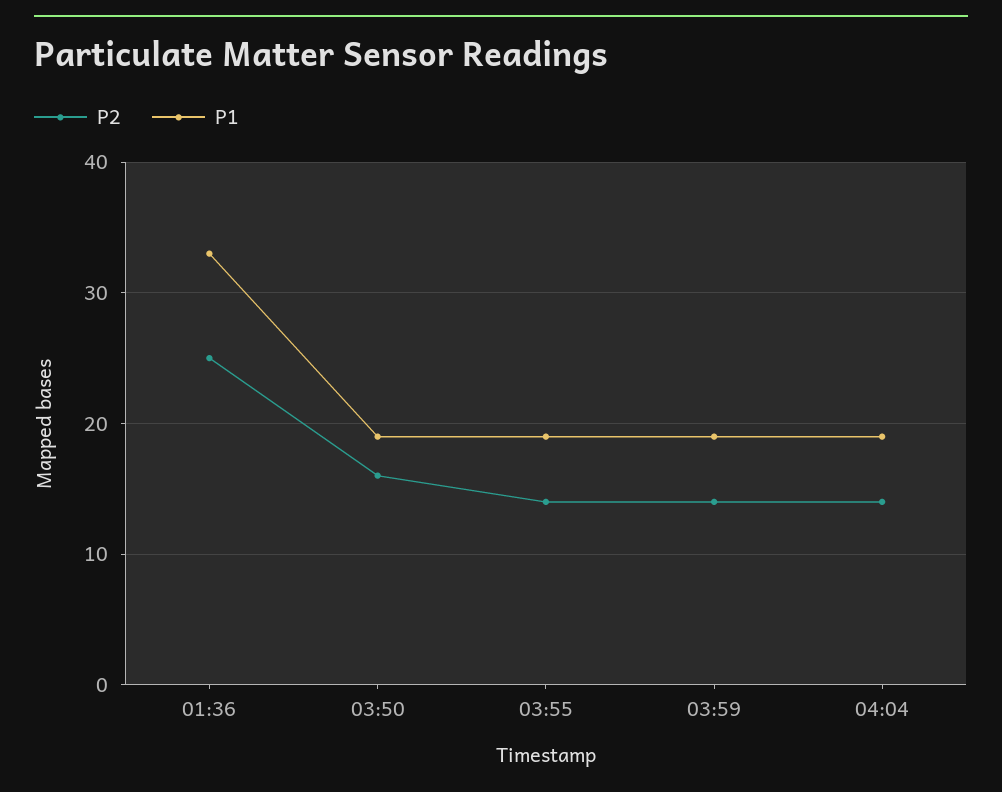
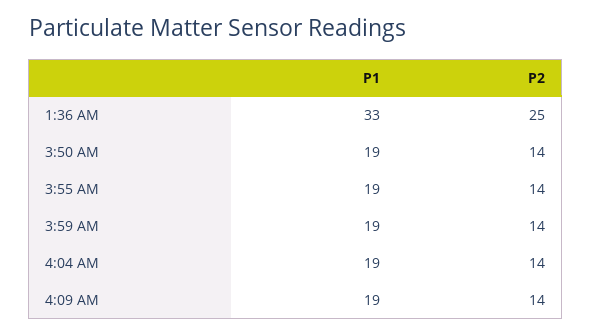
P2, 03:50: 16 -> 14
P1, 4:09 AM: none -> 19
P2, 4:09 AM: none -> 14

